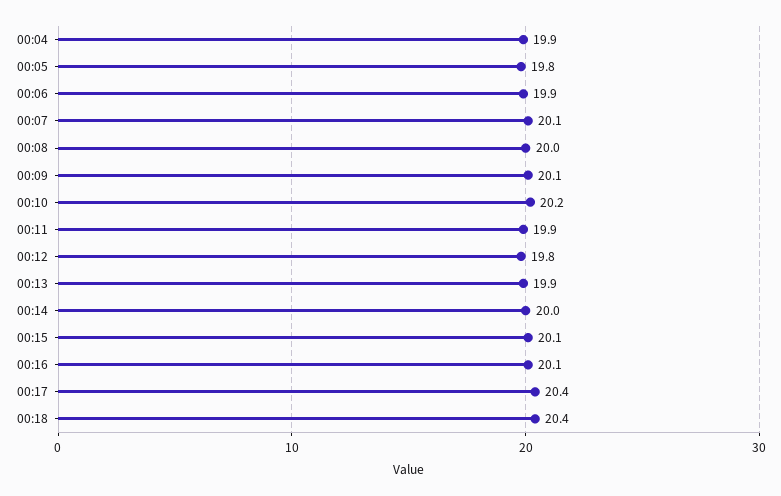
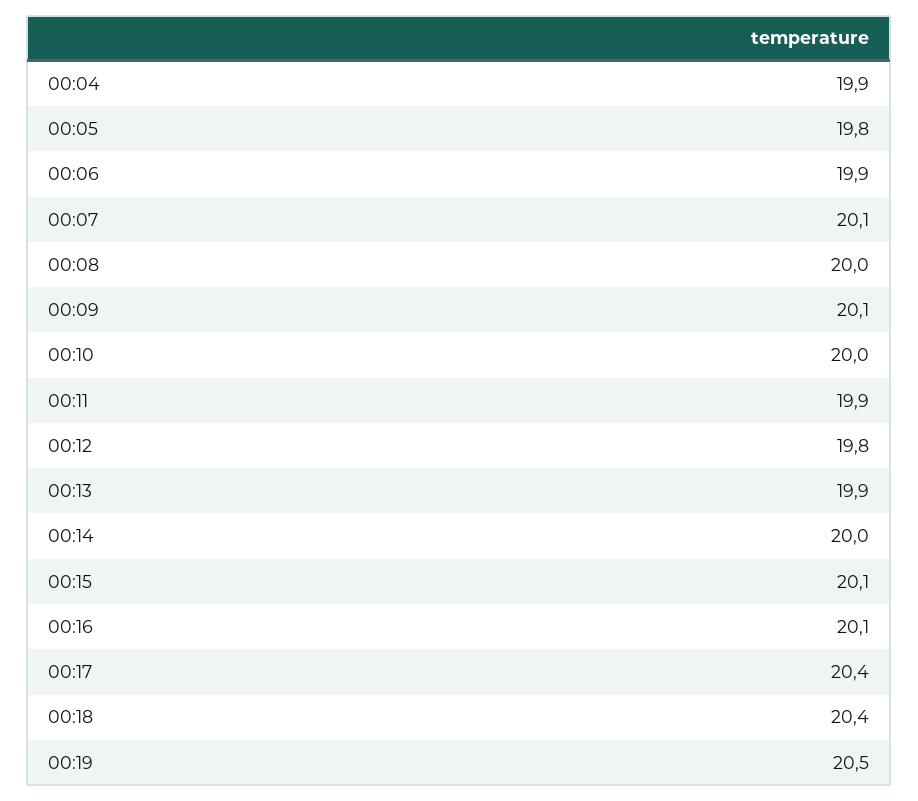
00:10: 20.2 -> 20
00:19: none -> 20.5

